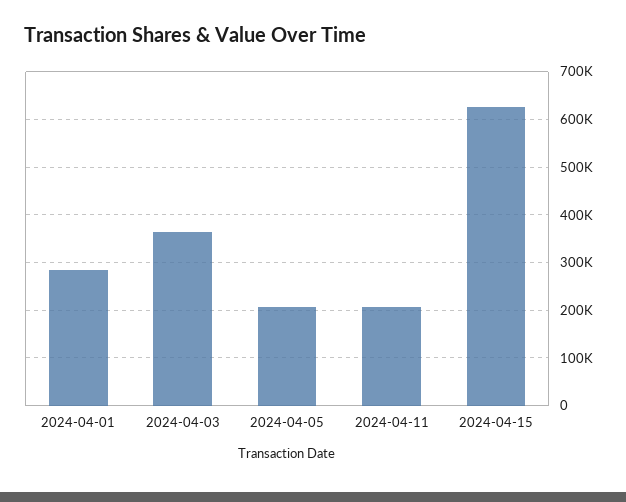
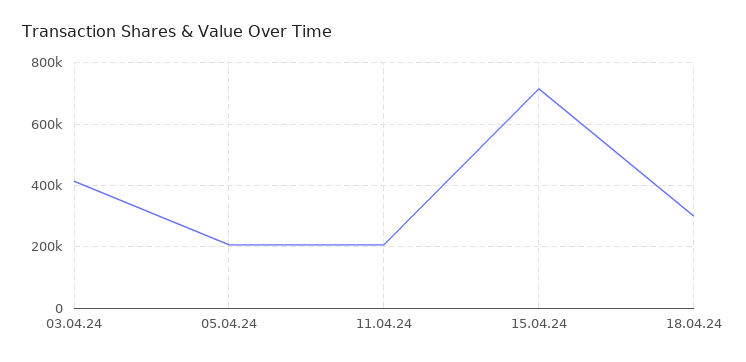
2024-04-01: 280000 -> none
2024-04-03: 360000 -> 420000
2024-04-15: 620000 -> 720000
18.04.24: none -> 300000

